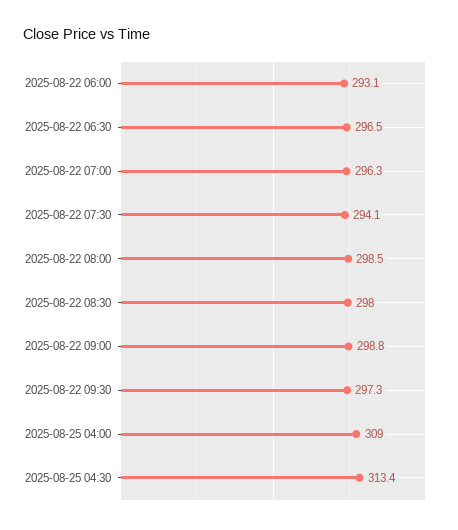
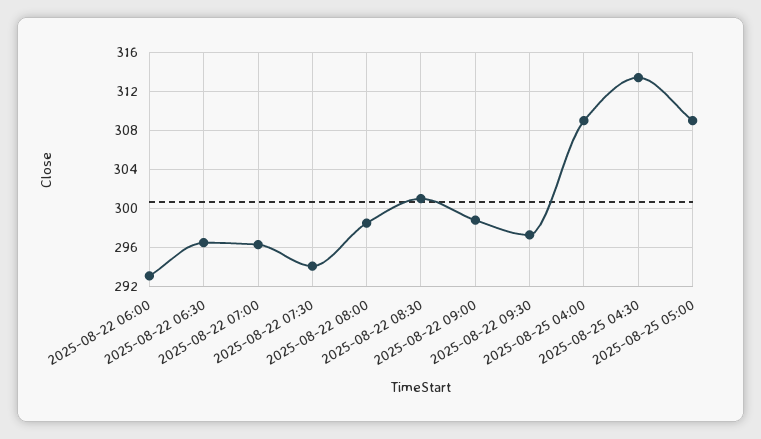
2025-08-22 08:30: 298 -> 301
2025-08-25 05:00: none -> 309

